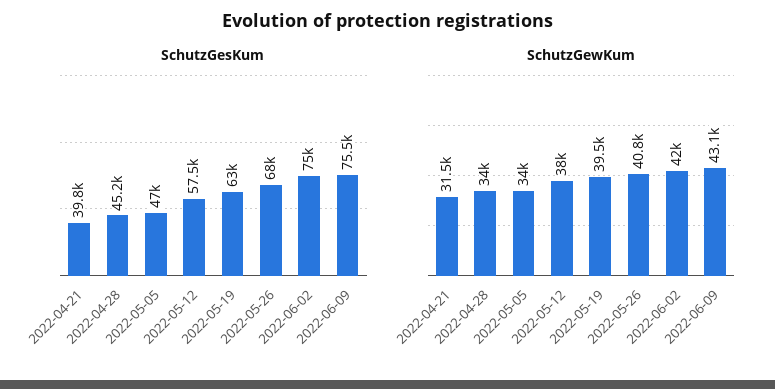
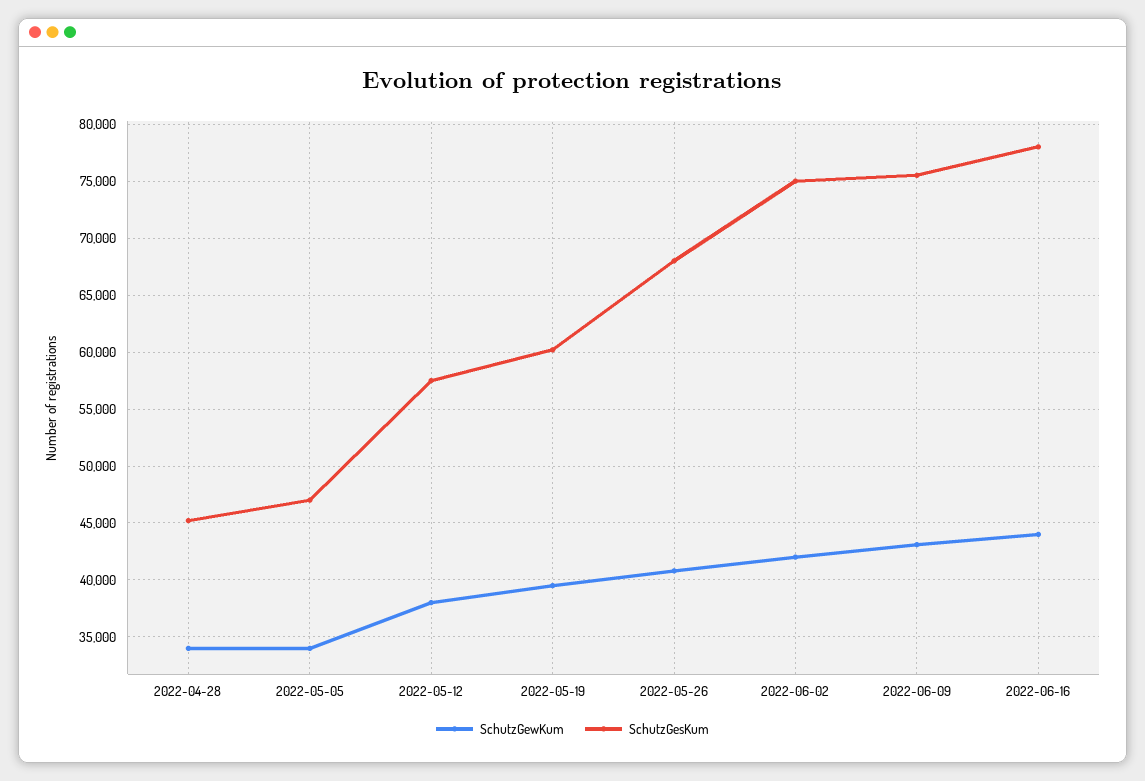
SchutzGesKum, 2022-04-21: 39800 -> none
SchutzGesKum, 2022-05-19: 63000 -> 60000
SchutzGewKum, 2022-04-21: 31500 -> none
SchutzGewKum, 2022-06-16: none -> 44000
SchutzGesKum, 2022-06-16: none -> 78000

